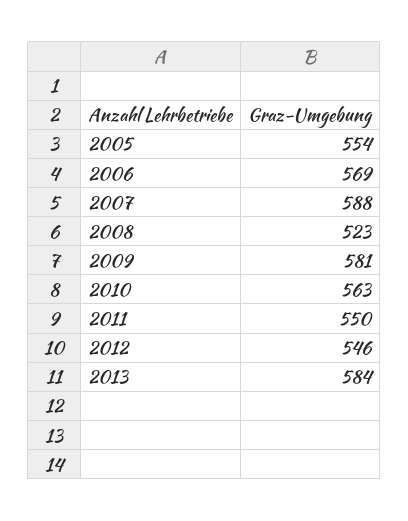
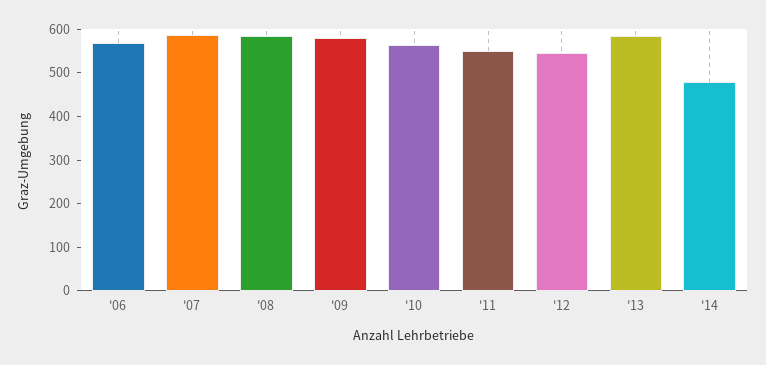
2005: 554 -> none
2008: 523 -> 580
'14: none -> 480

